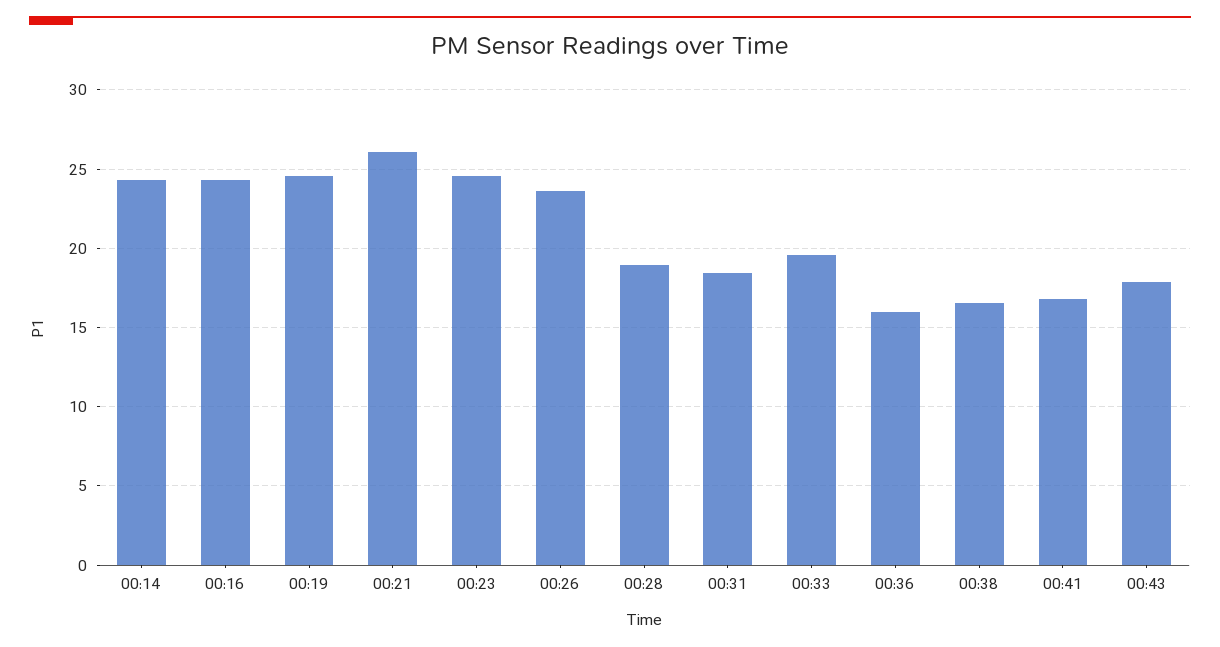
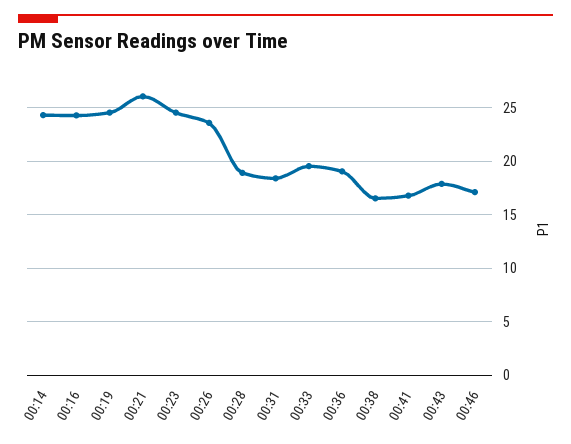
00:36: 16 -> 19
00:46: none -> 17

